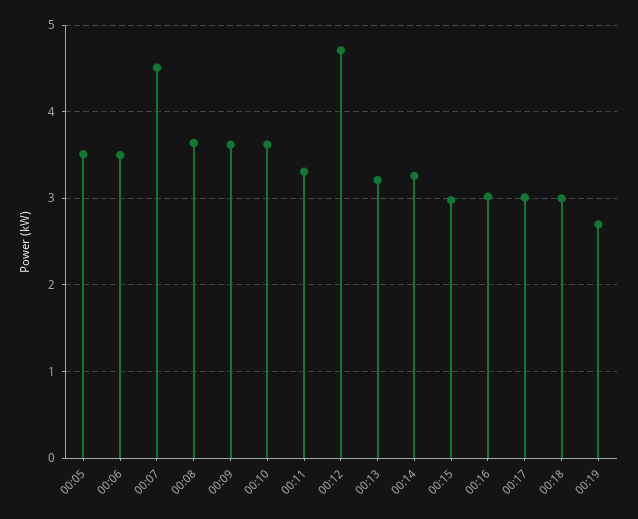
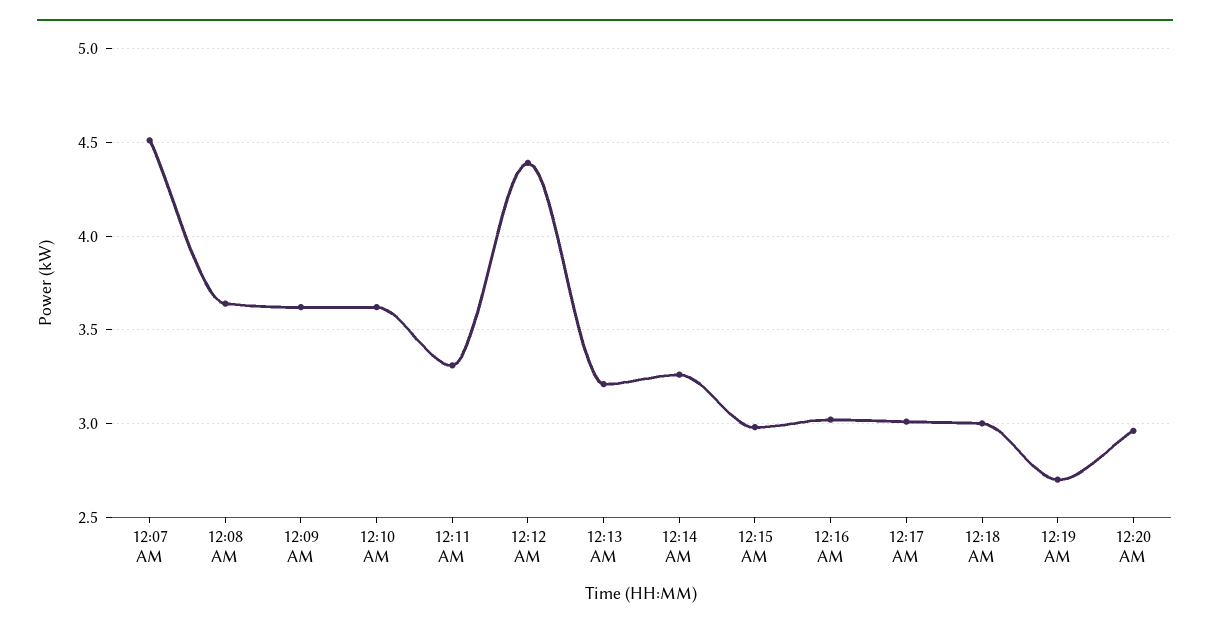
00:05: 3.5 -> none
00:06: 3.5 -> none
00:12: 4.7 -> 4.4
12:20 AM: none -> 2.95

